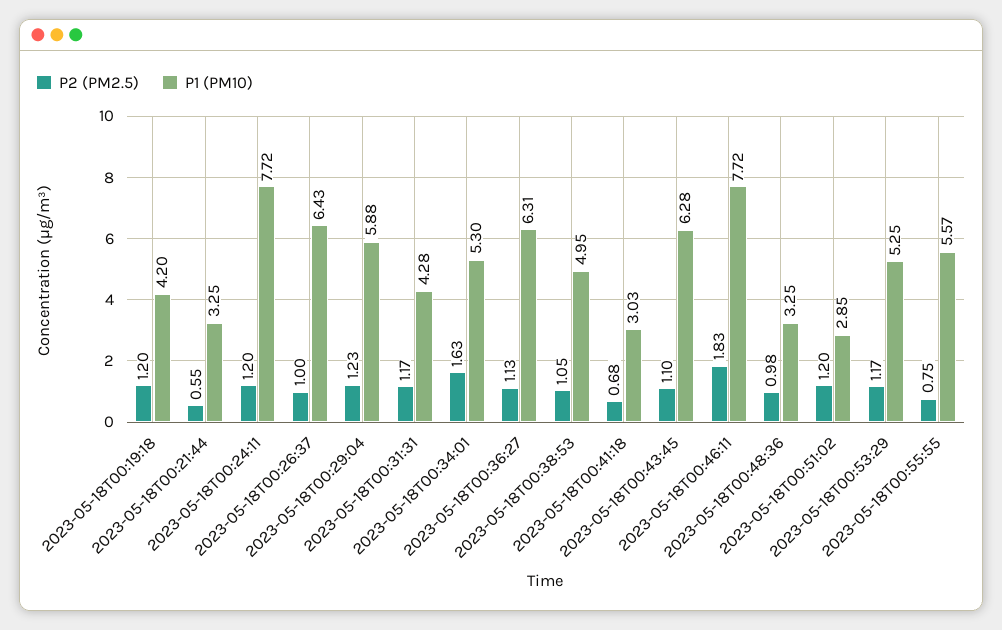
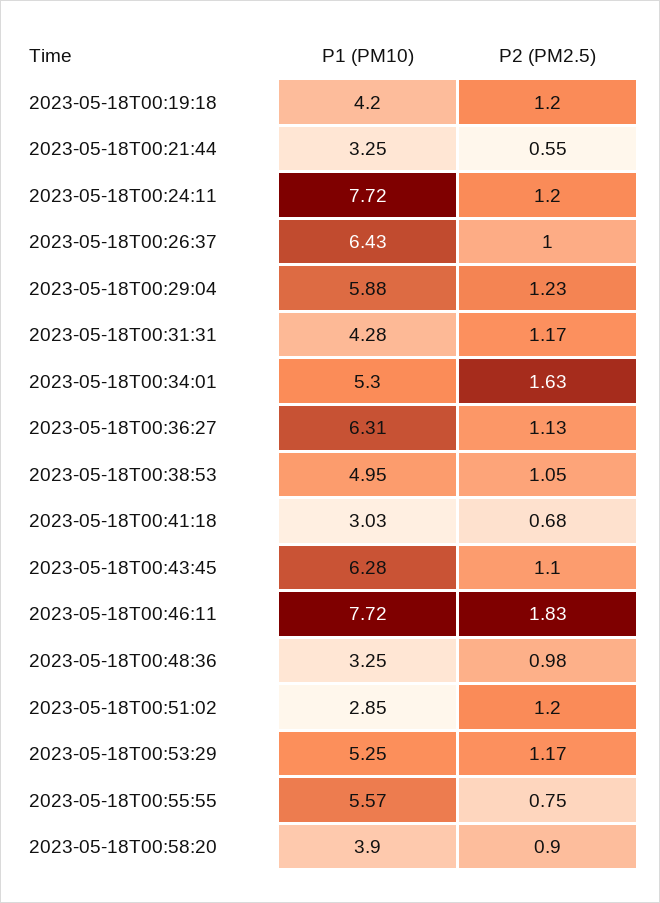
P1 (PM10), 2023-05-18T00:58:20: none -> 3.9
P2 (PM2.5), 2023-05-18T00:58:20: none -> 0.9

